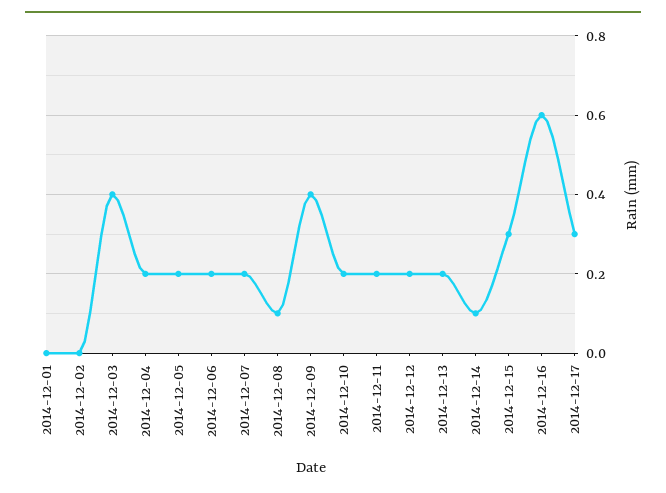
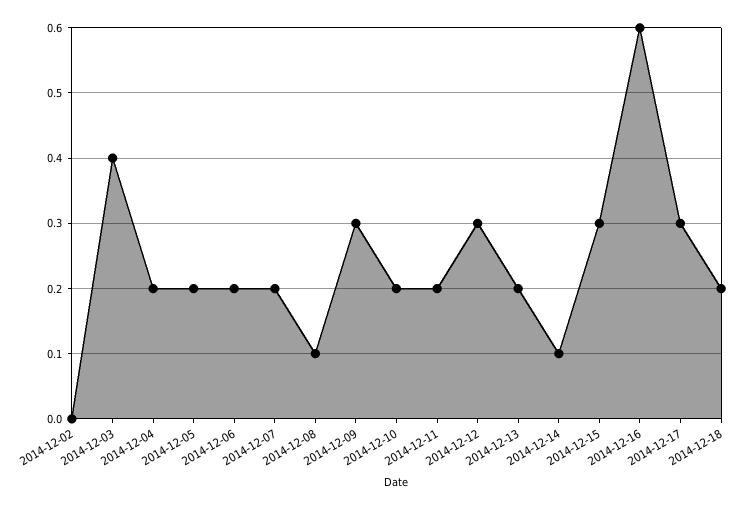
2014-12-01: 0 -> none
2014-12-09: 0.4 -> 0.3
2014-12-12: 0.2 -> 0.3
2014-12-18: none -> 0.2

